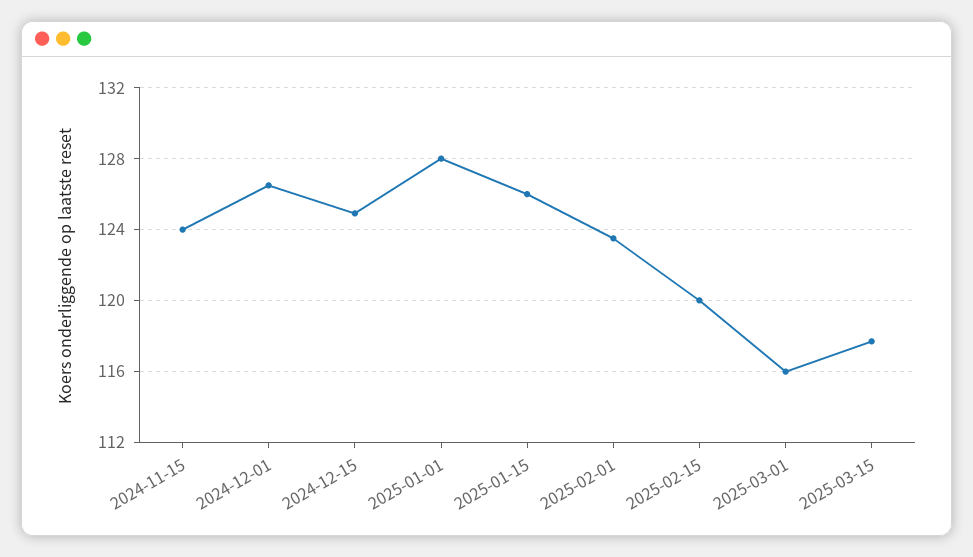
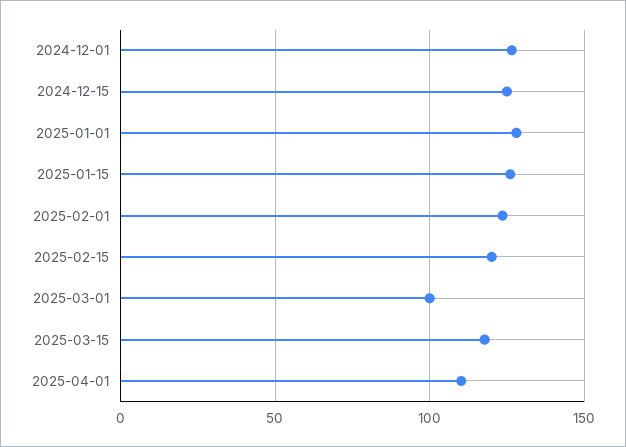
2024-11-15: 124 -> none
2025-03-01: 116 -> 100
2025-04-01: none -> 110

